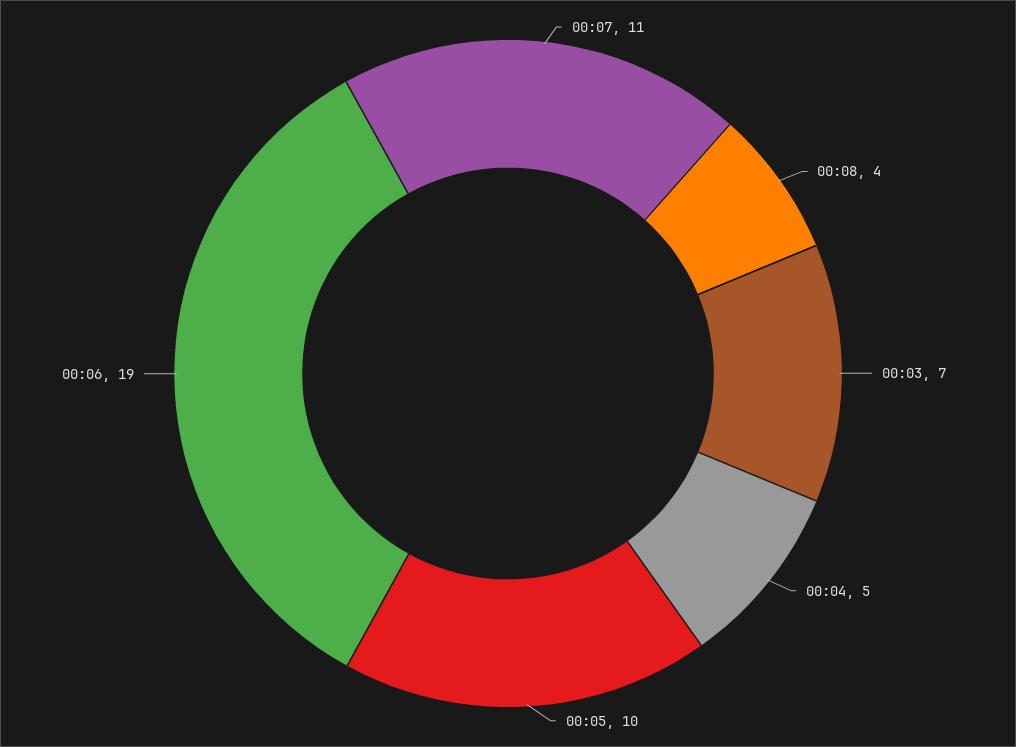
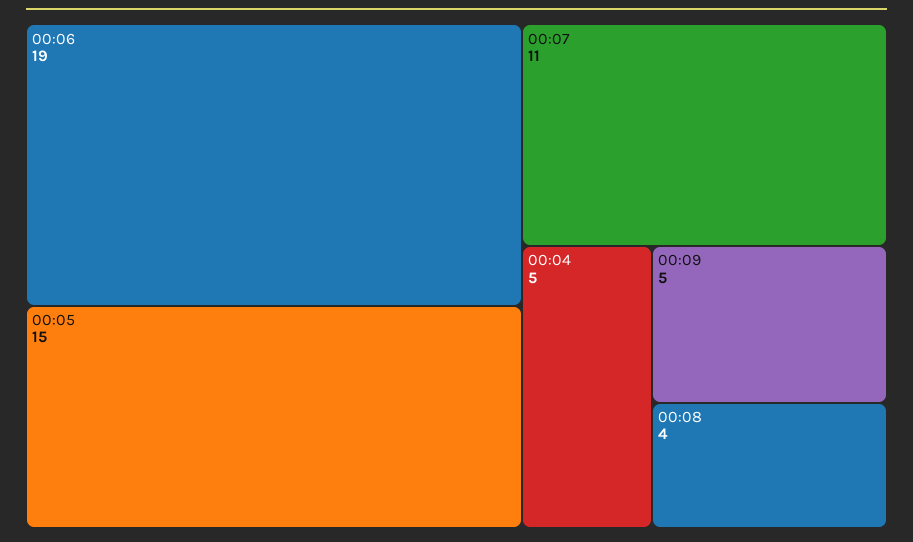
00:03: 7 -> none
00:05: 10 -> 15
00:09: none -> 5

